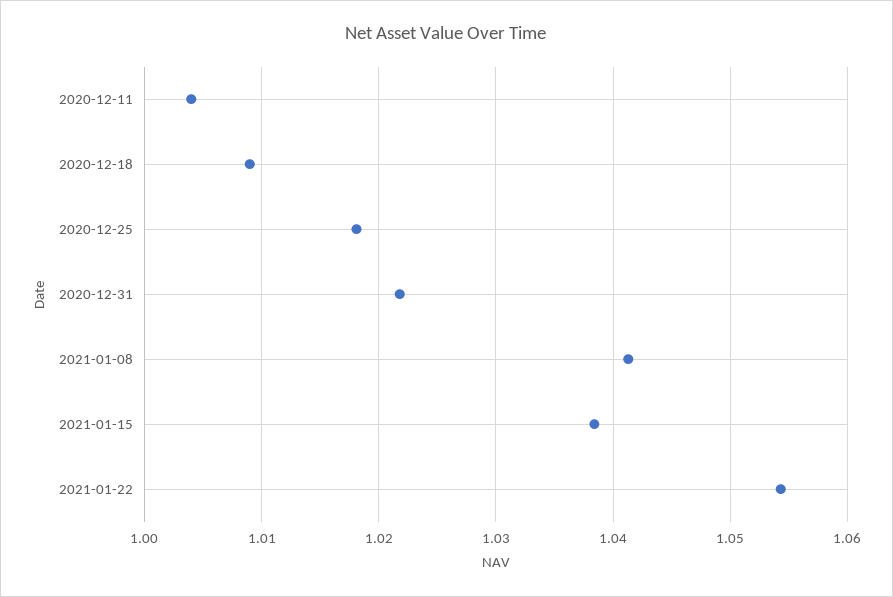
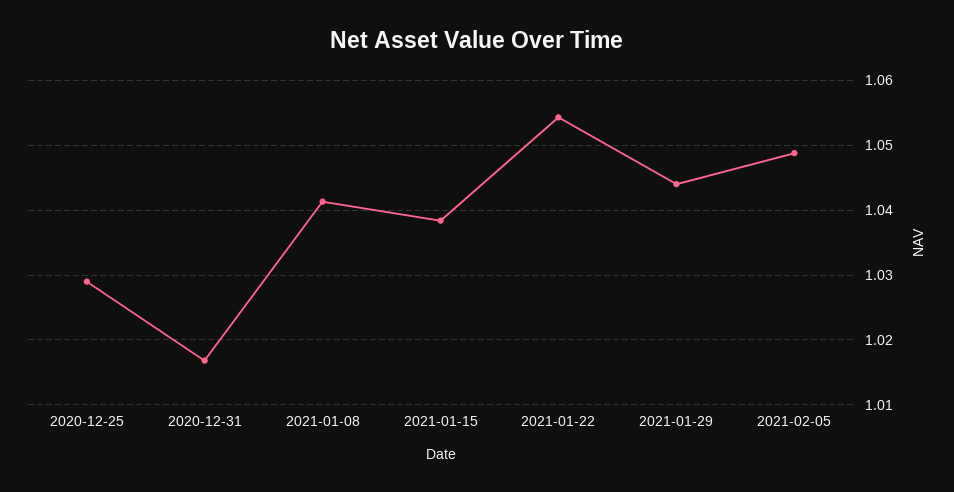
2020-12-11: 1.004 -> none
2020-12-18: 1.009 -> none
2020-12-25: 1.018 -> 1.029
2020-12-31: 1.022 -> 1.017
2021-01-29: none -> 1.044
2021-02-05: none -> 1.049

